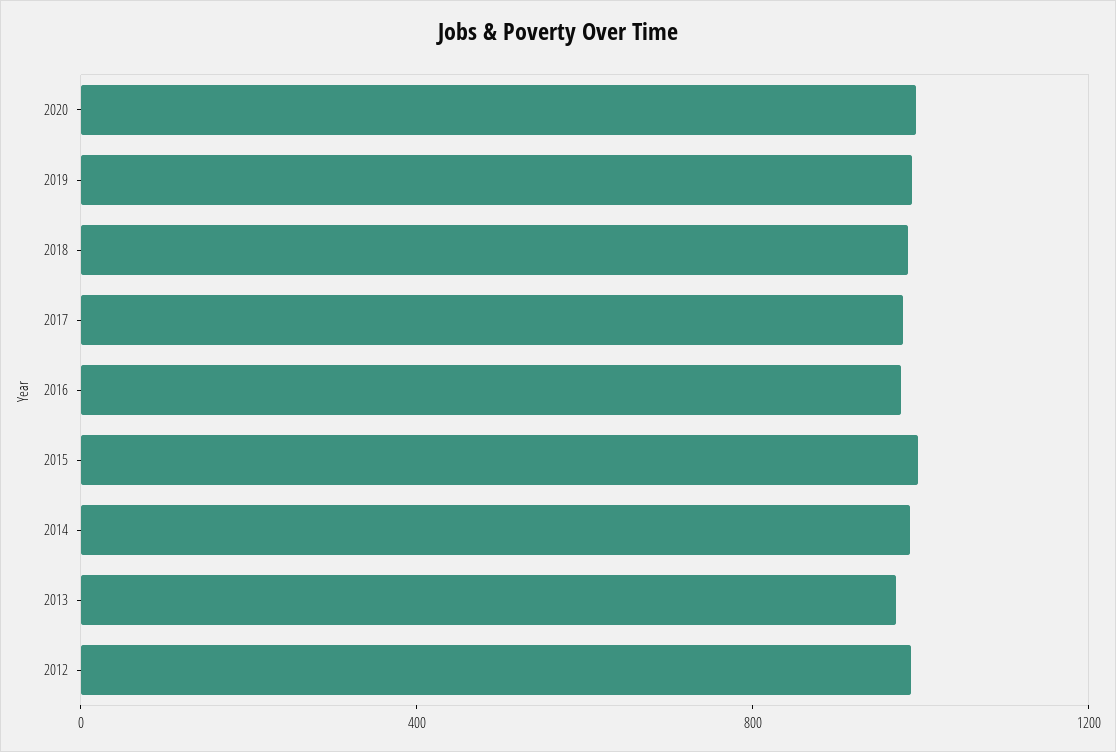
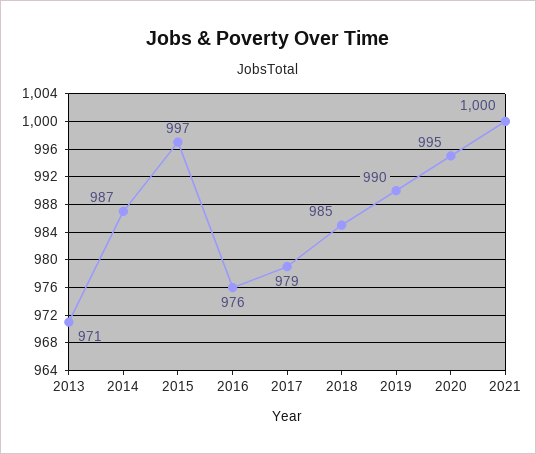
2012: 1000 -> none
2021: none -> 1000

